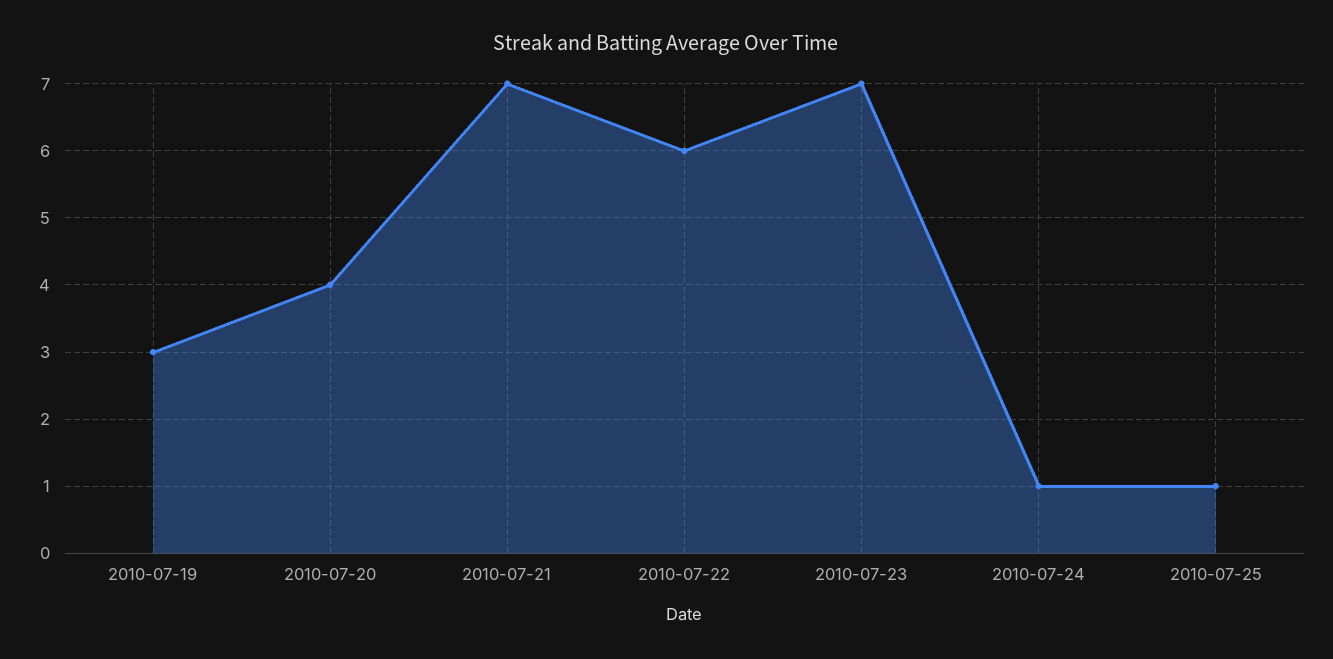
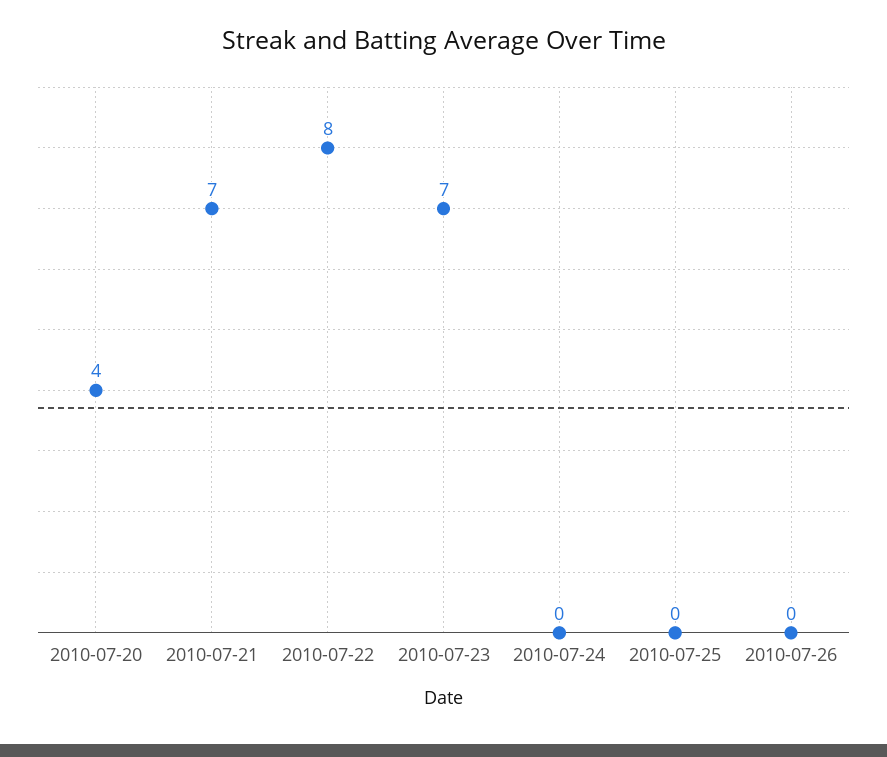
2010-07-19: 3 -> none
2010-07-22: 6 -> 8
2010-07-24: 1 -> 0
2010-07-25: 1 -> 0
2010-07-26: none -> 0

